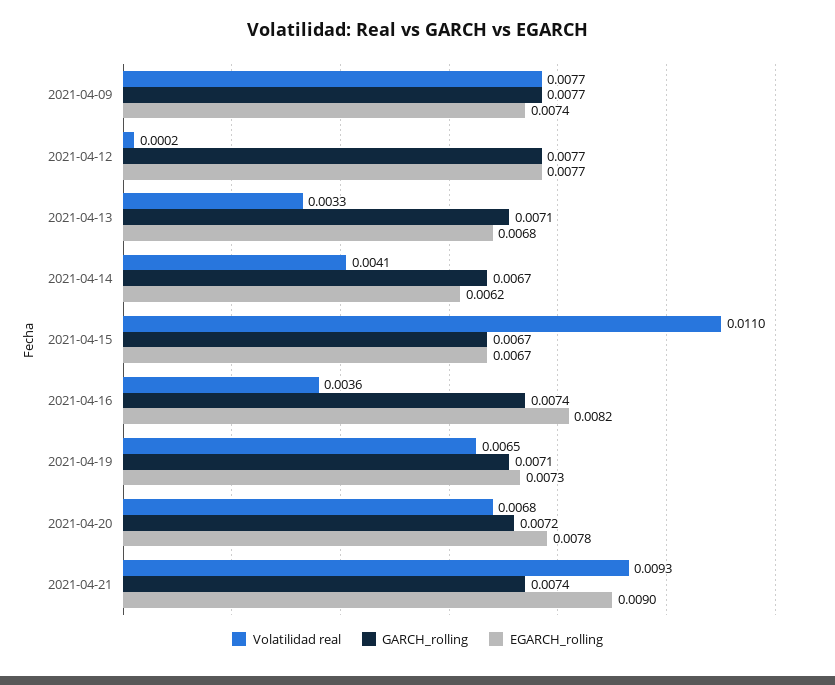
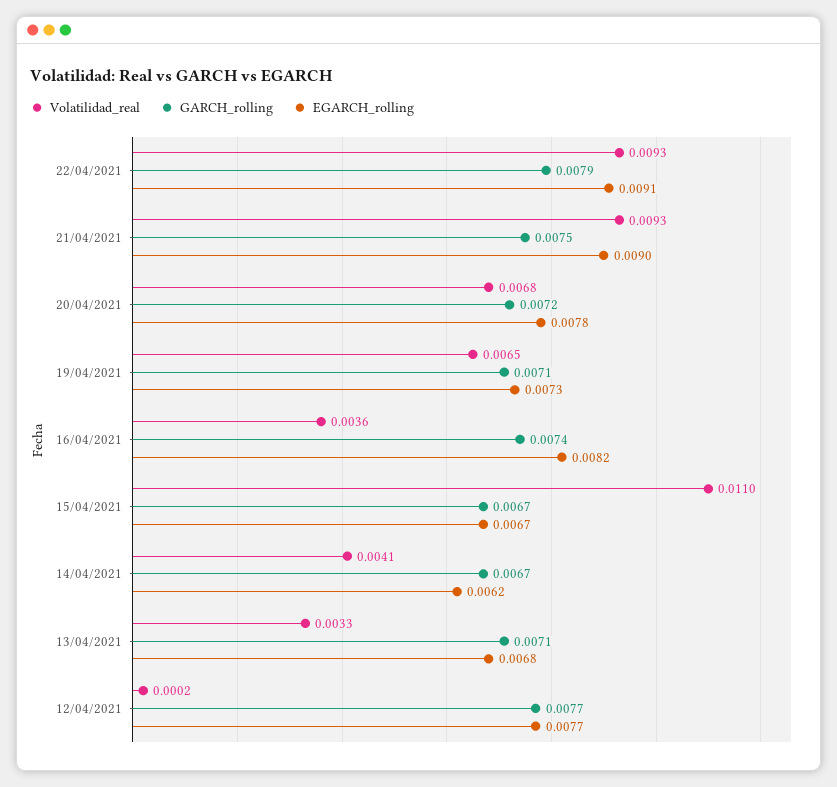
Volatilidad real, 2021-04-09: 0.0077 -> none
GARCH_rolling, 2021-04-09: 0.0077 -> none
EGARCH_rolling, 2021-04-09: 0.0074 -> none
GARCH_rolling, 2021-04-21: 0.0074 -> 0.0075
Volatilidad real, 22/04/2021: none -> 0.0093
GARCH_rolling, 22/04/2021: none -> 0.0079
EGARCH_rolling, 22/04/2021: none -> 0.0091

